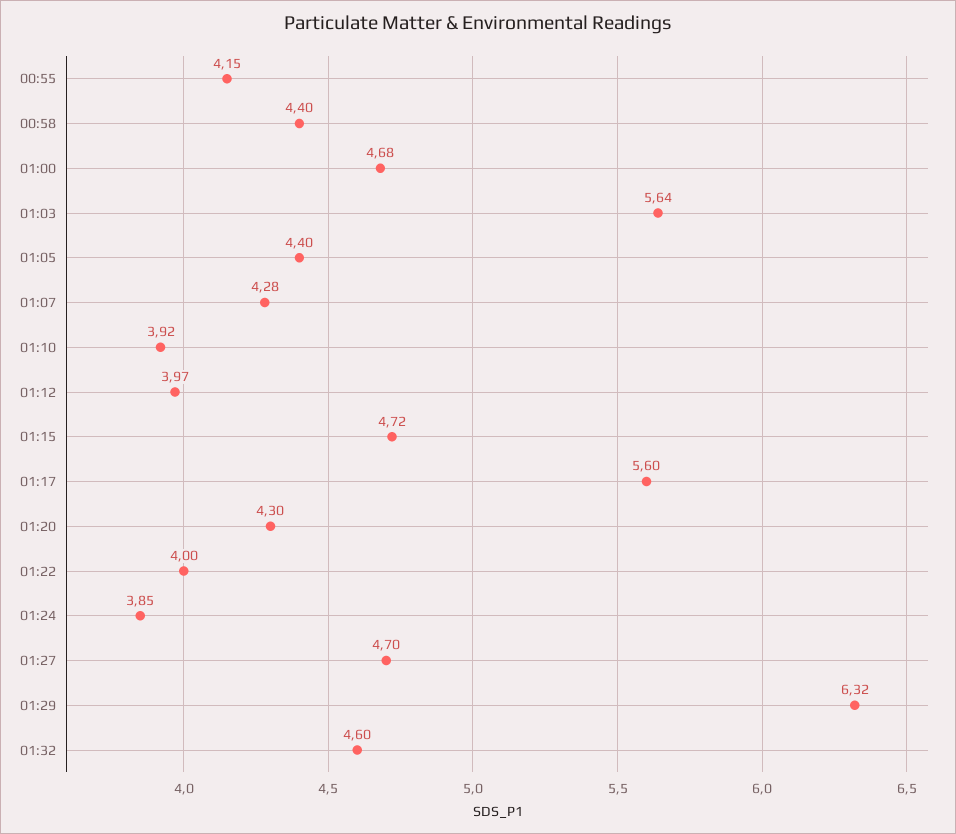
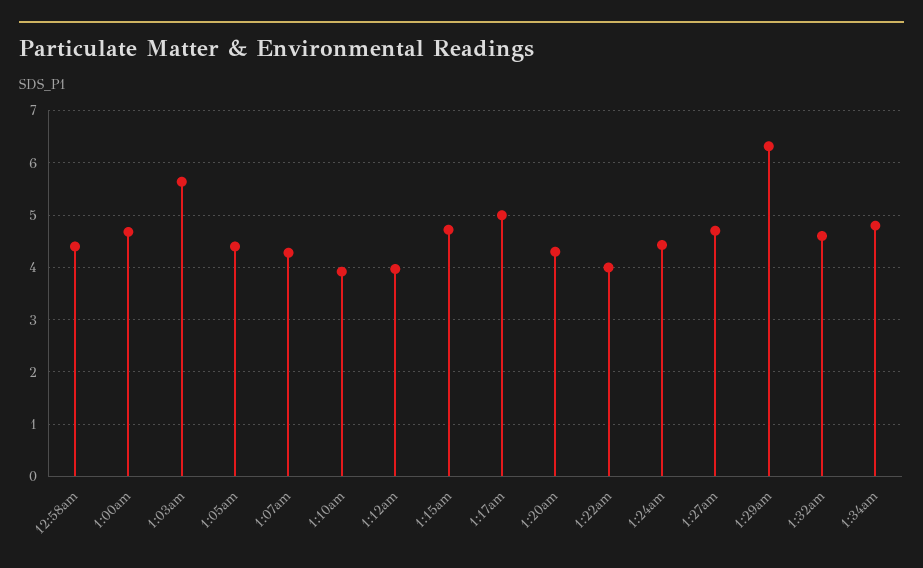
00:55: 4.15 -> none
01:17: 5.6 -> 5
01:24: 3.85 -> 4.4
1:34am: none -> 4.8

